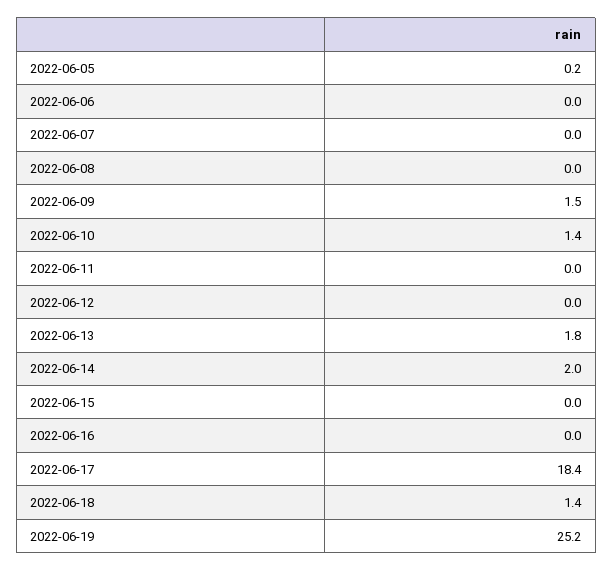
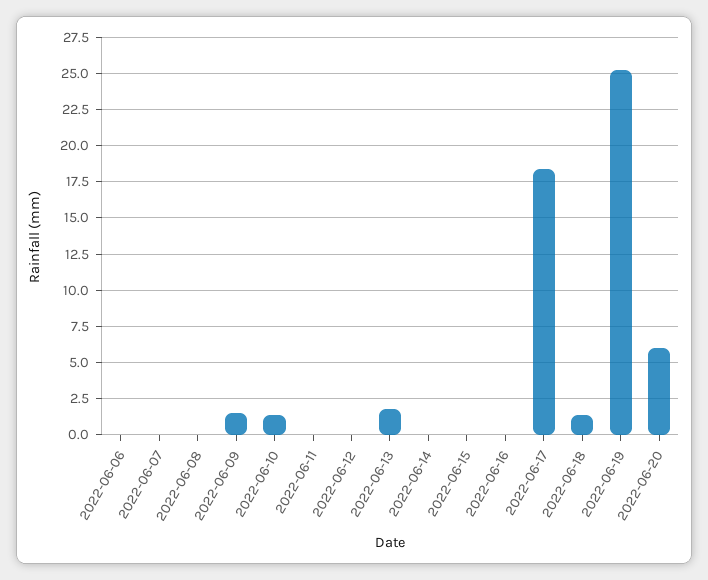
2022-06-05: 0.2 -> none
2022-06-14: 2 -> 0
2022-06-20: none -> 6

